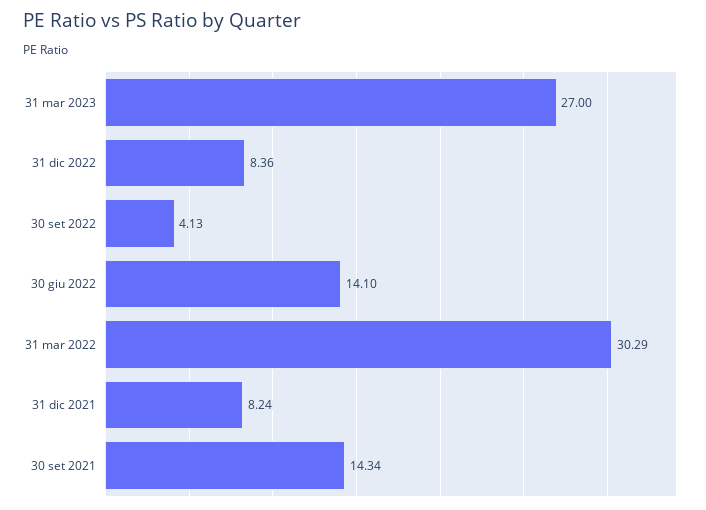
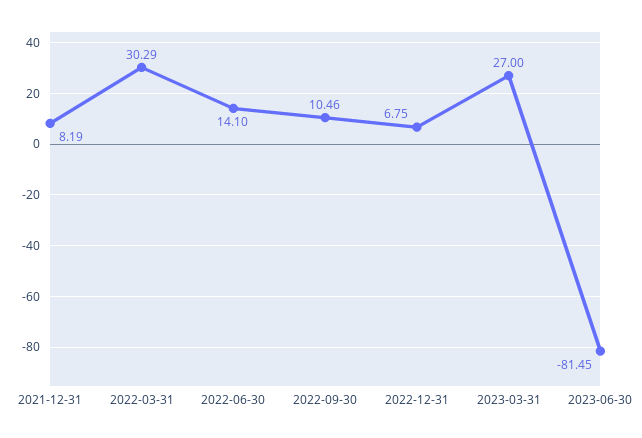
31 dic 2022: 8.36 -> 6.75
30 set 2022: 4.13 -> 10.46
31 dic 2021: 8.24 -> 8.19
30 set 2021: 14.34 -> none
2023-06-30: none -> -81.45

